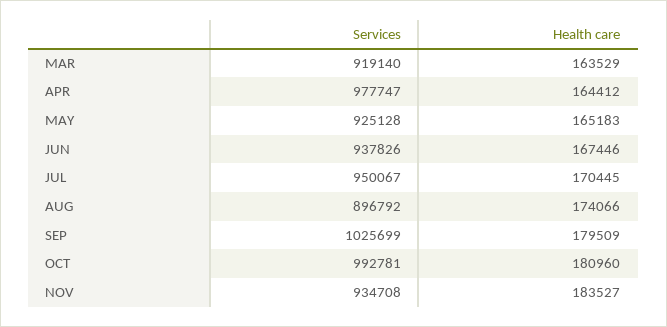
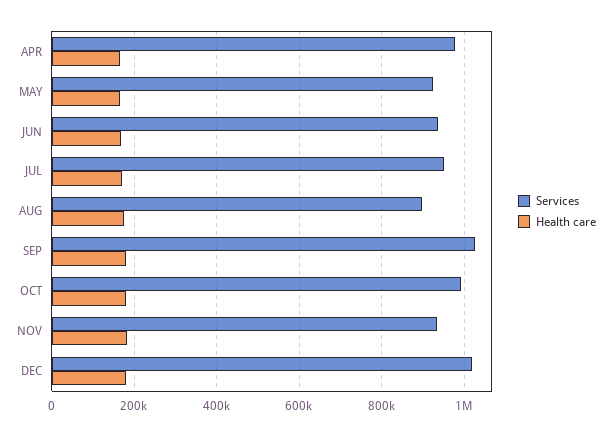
Services, MAR: 919140 -> none
Health care, MAR: 163529 -> none
Services, DEC: none -> 1020000
Health care, DEC: none -> 180000

